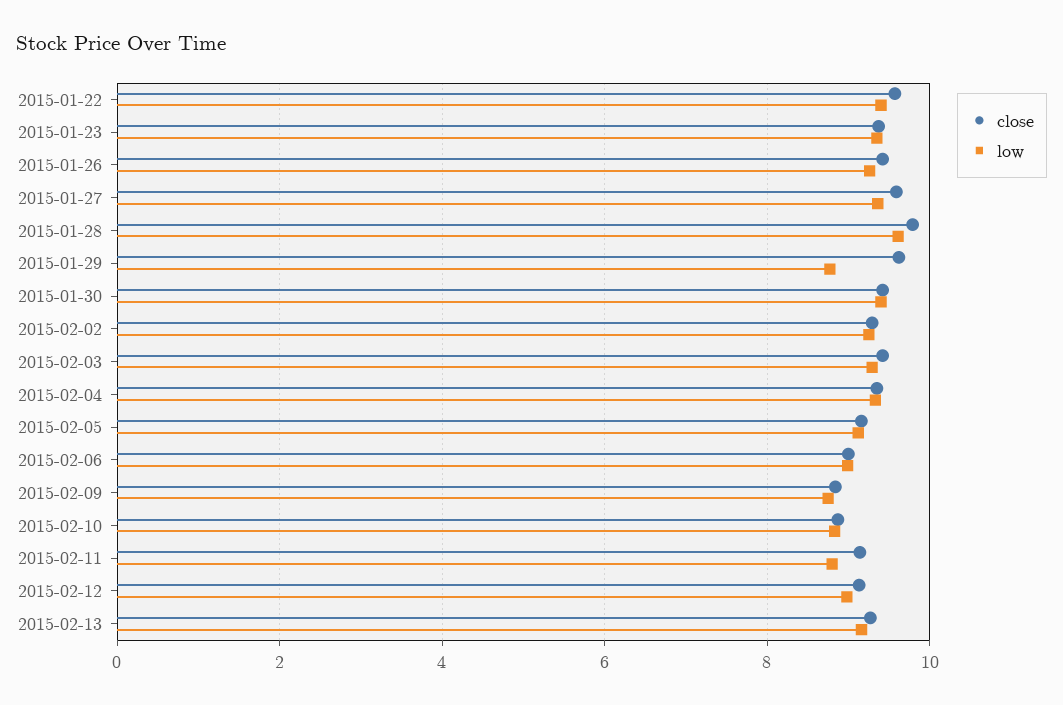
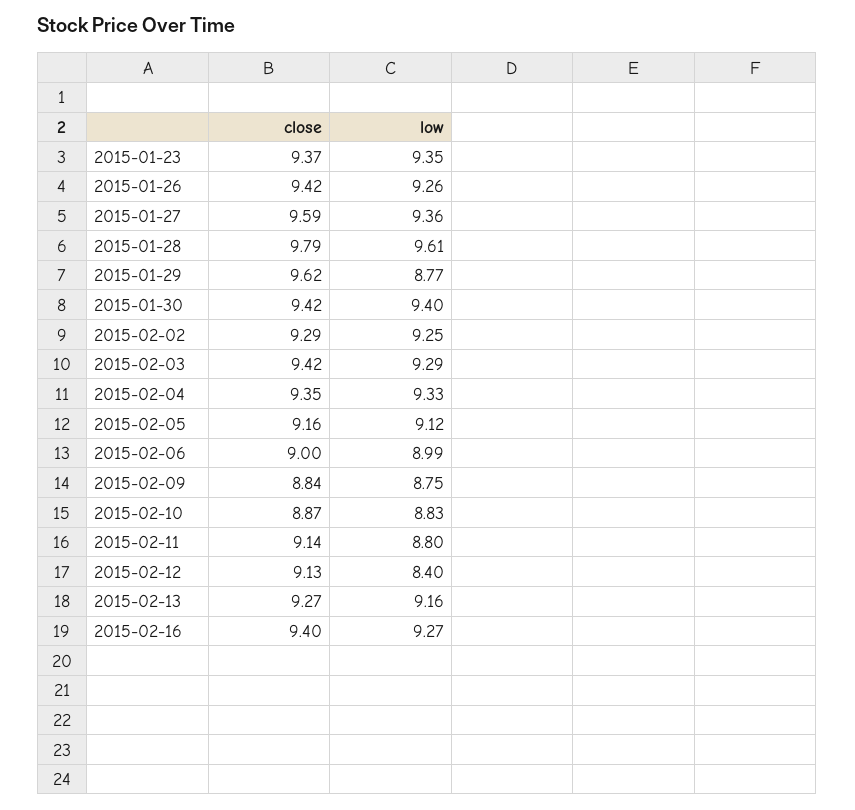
close, 2015-01-22: 9.6 -> none
low, 2015-01-22: 9.4 -> none
low, 2015-02-12: 9 -> 8.4
close, 2015-02-16: none -> 9.4
low, 2015-02-16: none -> 9.27

